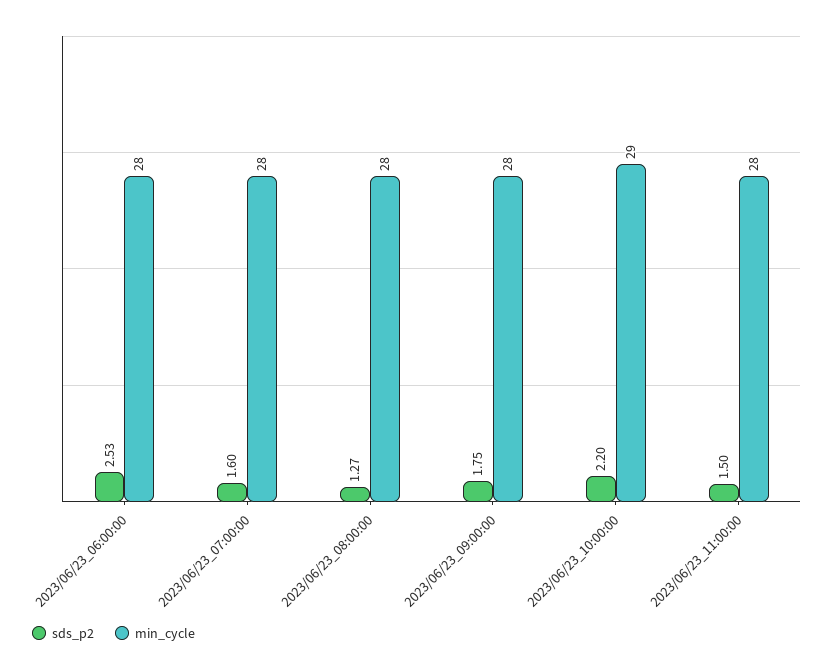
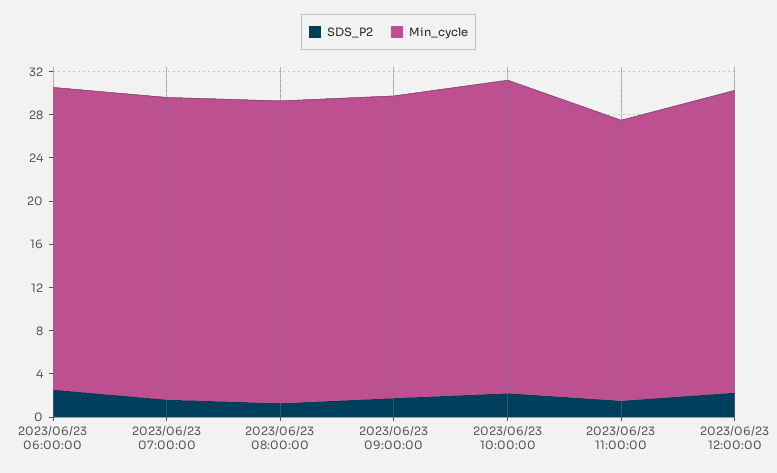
min_cycle, 2023/06/23_11:00:00: 28 -> 26
sds_p2, 2023/06/23 12:00:00: none -> 2
min_cycle, 2023/06/23 12:00:00: none -> 28

